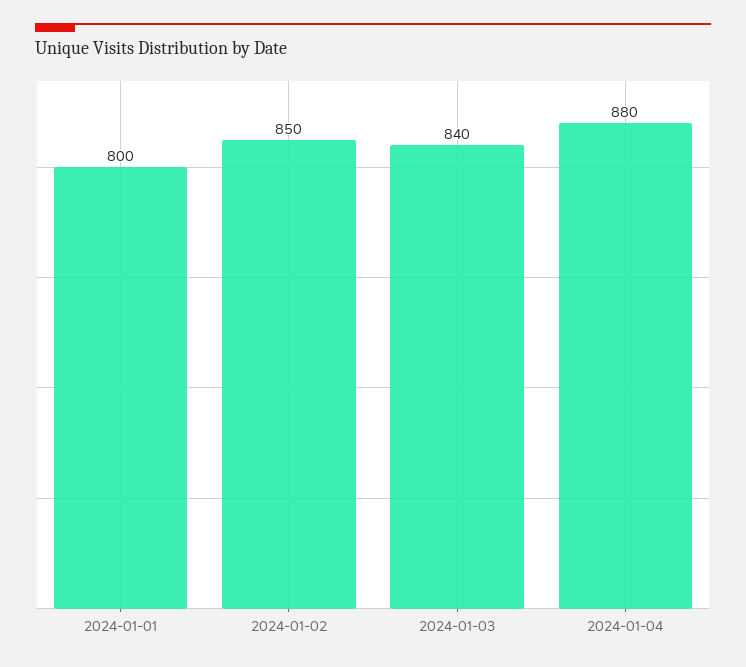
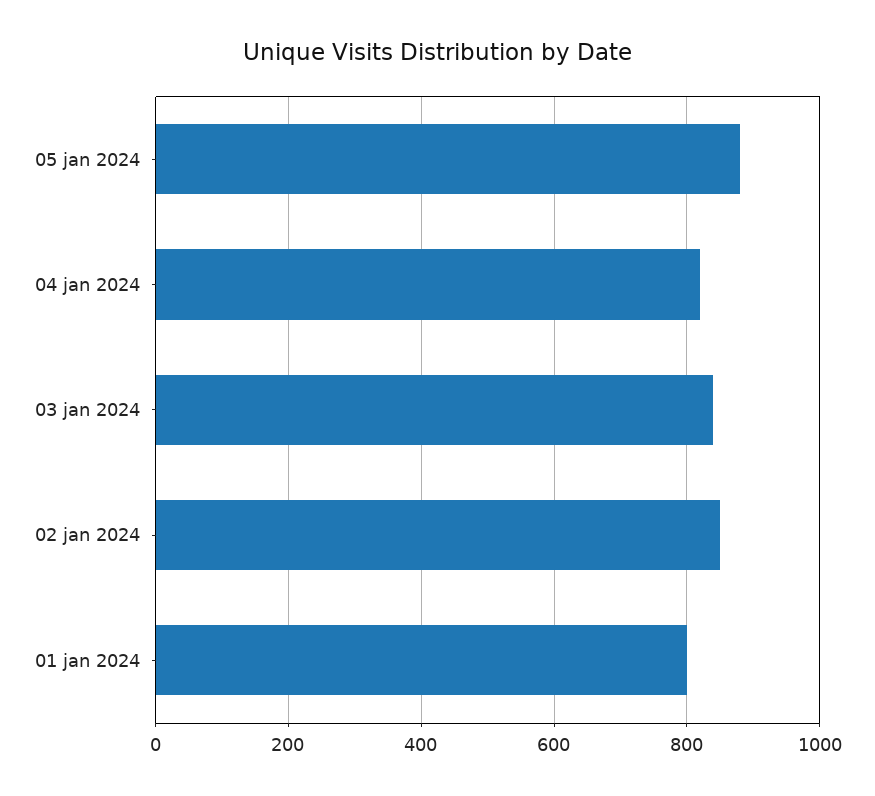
2024-01-04: 880 -> 820
05 jan 2024: none -> 880

